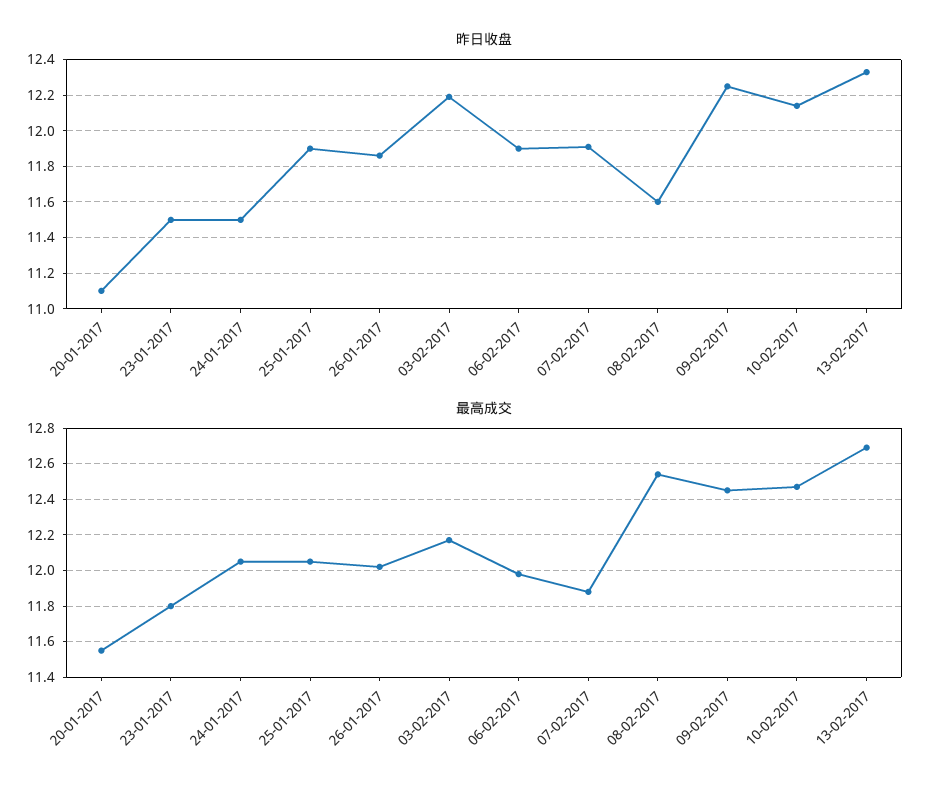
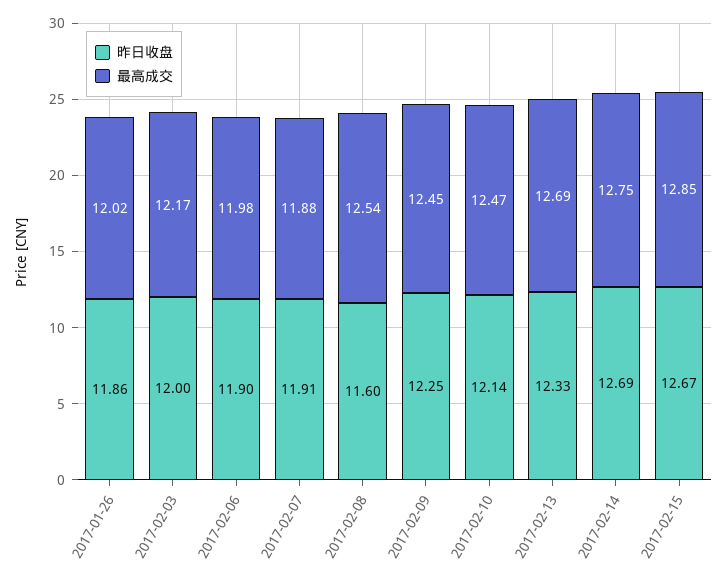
昨日收盘, 20-01-2017: 11.1 -> none
昨日收盘, 23-01-2017: 11.5 -> none
昨日收盘, 24-01-2017: 11.5 -> none
昨日收盘, 25-01-2017: 11.9 -> none
昨日收盘, 03-02-2017: 12.2 -> 12
最高成交, 20-01-2017: 11.55 -> none
最高成交, 23-01-2017: 11.8 -> none
最高成交, 24-01-2017: 12.05 -> none
最高成交, 25-01-2017: 12.05 -> none
昨日收盘, 2017-02-14: none -> 12.69
最高成交, 2017-02-14: none -> 12.75
昨日收盘, 2017-02-15: none -> 12.67
最高成交, 2017-02-15: none -> 12.85

